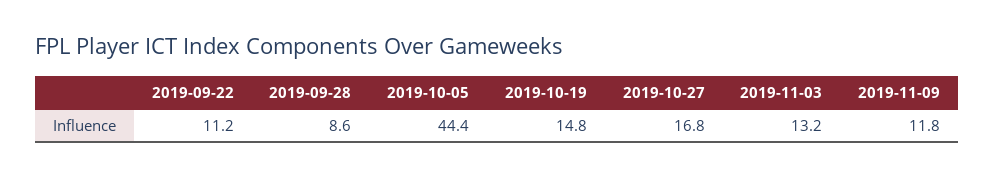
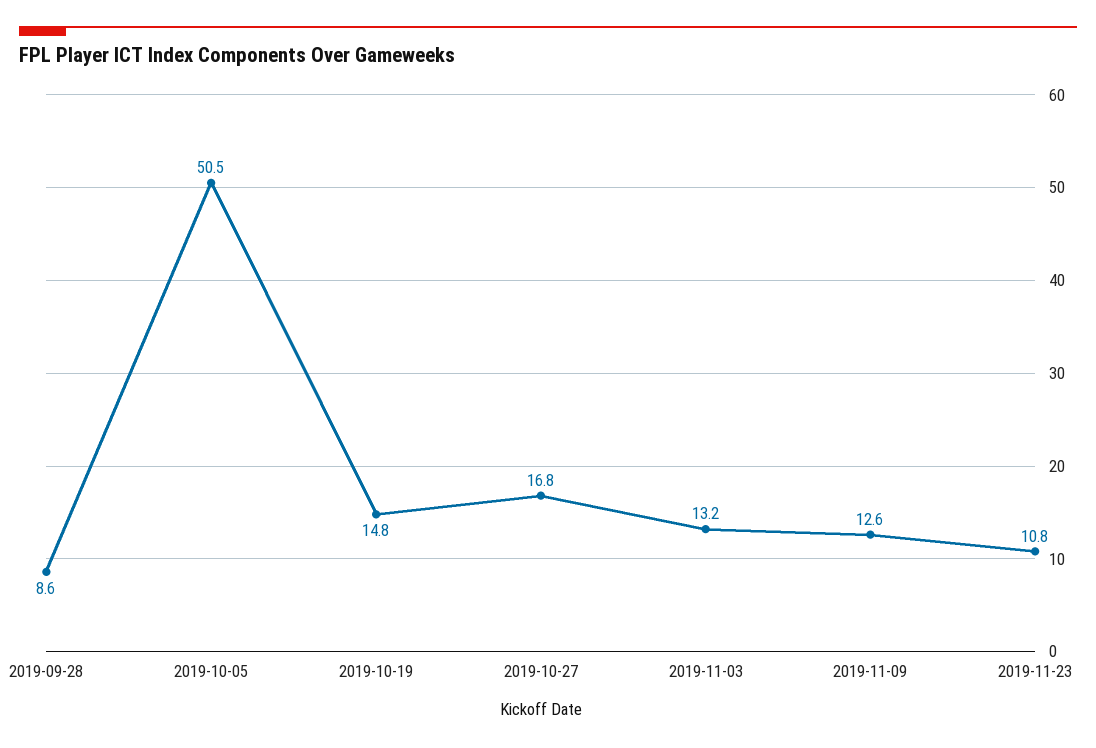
2019-09-22: 11.2 -> none
2019-10-05: 44.4 -> 50.5
2019-11-09: 11.8 -> 12.6
2019-11-23: none -> 10.8

